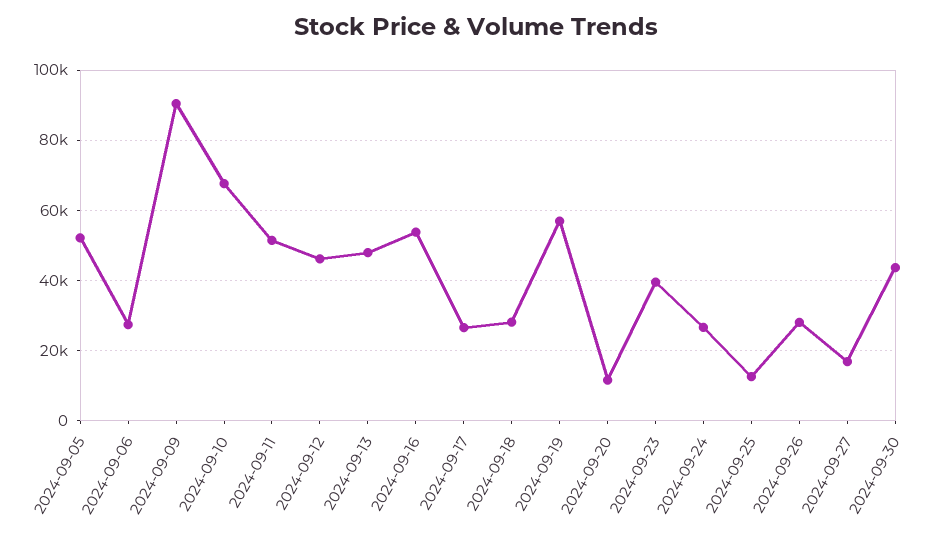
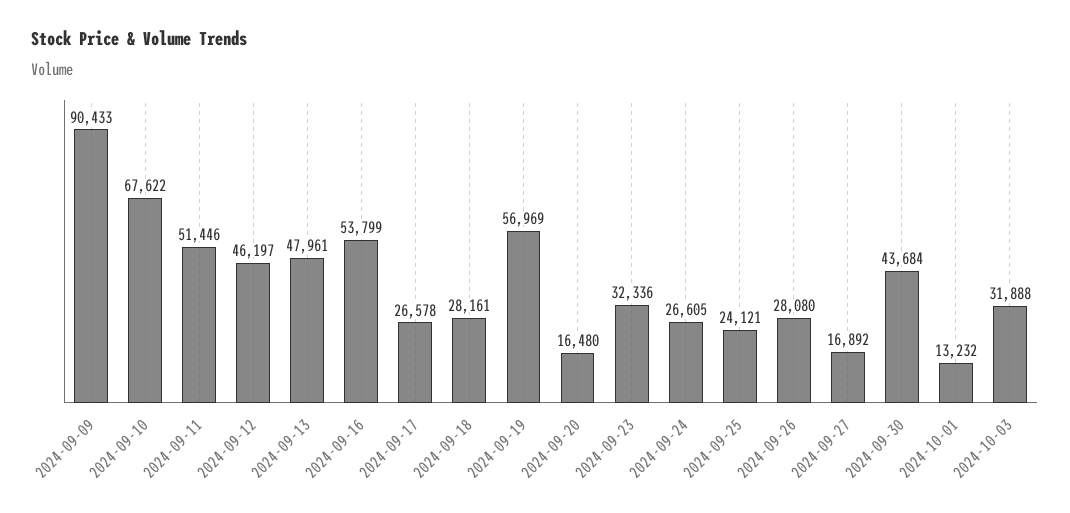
2024-09-05: 52000 -> none
2024-09-06: 28000 -> none
2024-09-20: 12000 -> 16480
2024-09-23: 40000 -> 32336
2024-09-25: 12000 -> 24121
2024-10-01: none -> 13232
2024-10-03: none -> 31888

